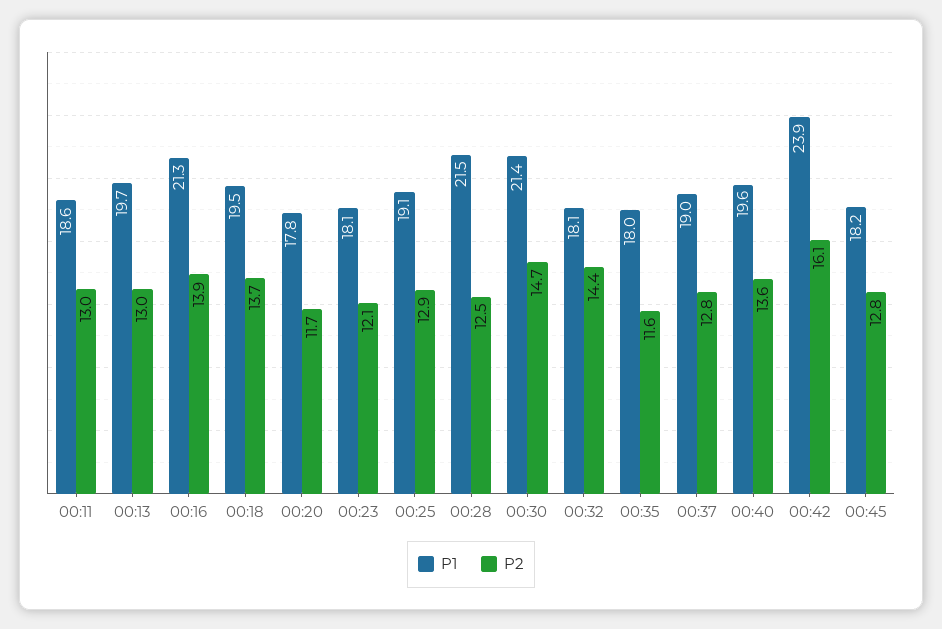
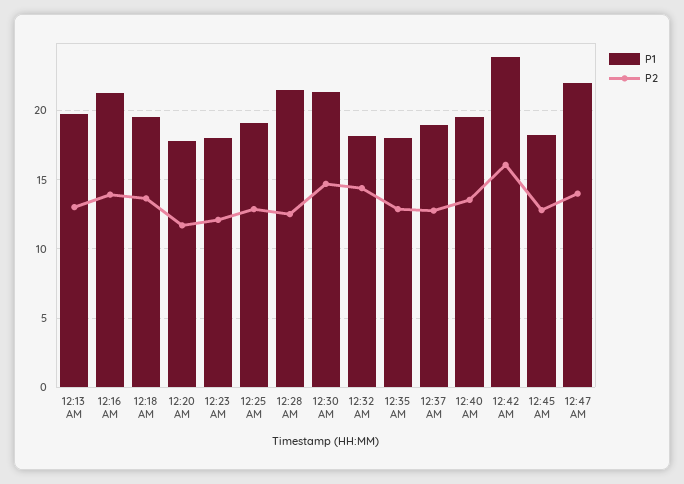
P1, 00:11: 18.6 -> none
P2, 00:11: 13 -> none
P2, 00:35: 11.6 -> 13
P1, 12:47 AM: none -> 22
P2, 12:47 AM: none -> 14

